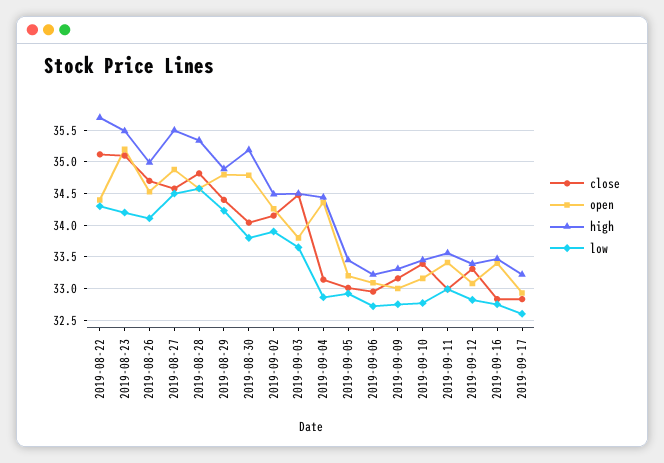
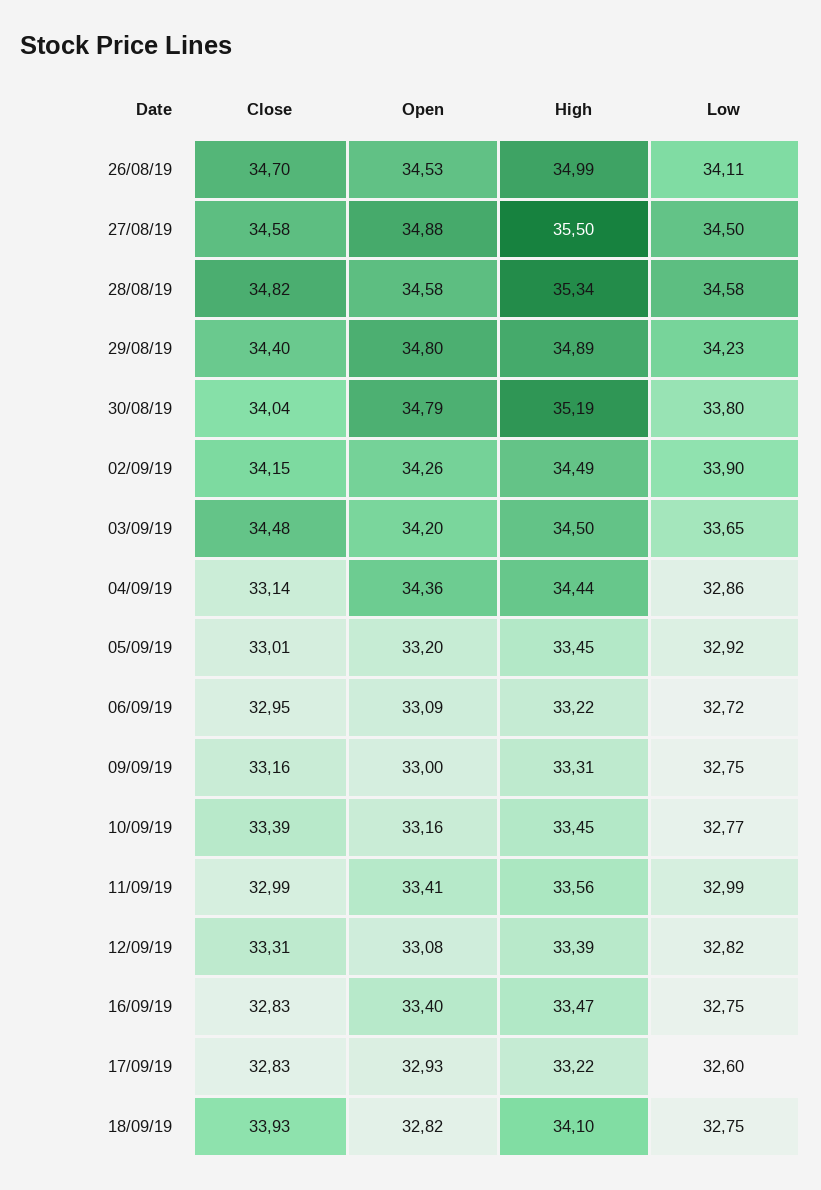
close, 2019-08-22: 35.1 -> none
open, 2019-08-22: 34.4 -> none
high, 2019-08-22: 35.7 -> none
low, 2019-08-22: 34.3 -> none
close, 2019-08-23: 35.1 -> none
open, 2019-08-23: 35.2 -> none
high, 2019-08-23: 35.5 -> none
low, 2019-08-23: 34.2 -> none
open, 2019-09-03: 33.8 -> 34.2
close, 18/09/19: none -> 33.93
open, 18/09/19: none -> 32.82
high, 18/09/19: none -> 34.1
low, 18/09/19: none -> 32.75

